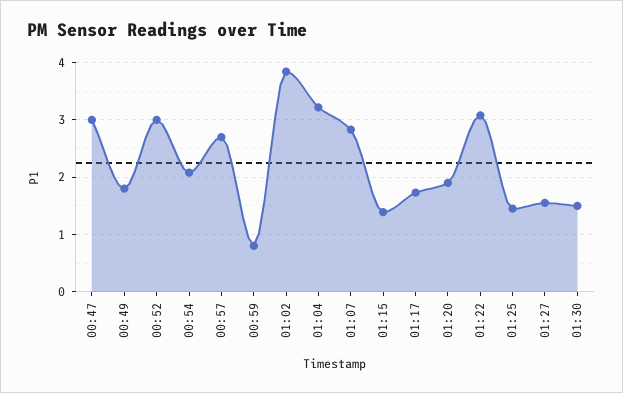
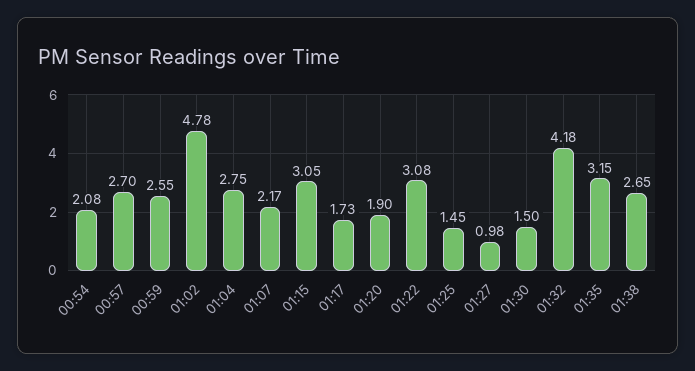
00:47: 3 -> none
00:49: 1.8 -> none
00:52: 3 -> none
00:59: 0.8 -> 2.55
01:02: 3.8 -> 4.78
01:04: 3.2 -> 2.75
01:07: 2.8 -> 2.17
01:15: 1.4 -> 3.05
01:27: 1.6 -> 0.98
01:32: none -> 4.18
01:35: none -> 3.15
01:38: none -> 2.65

